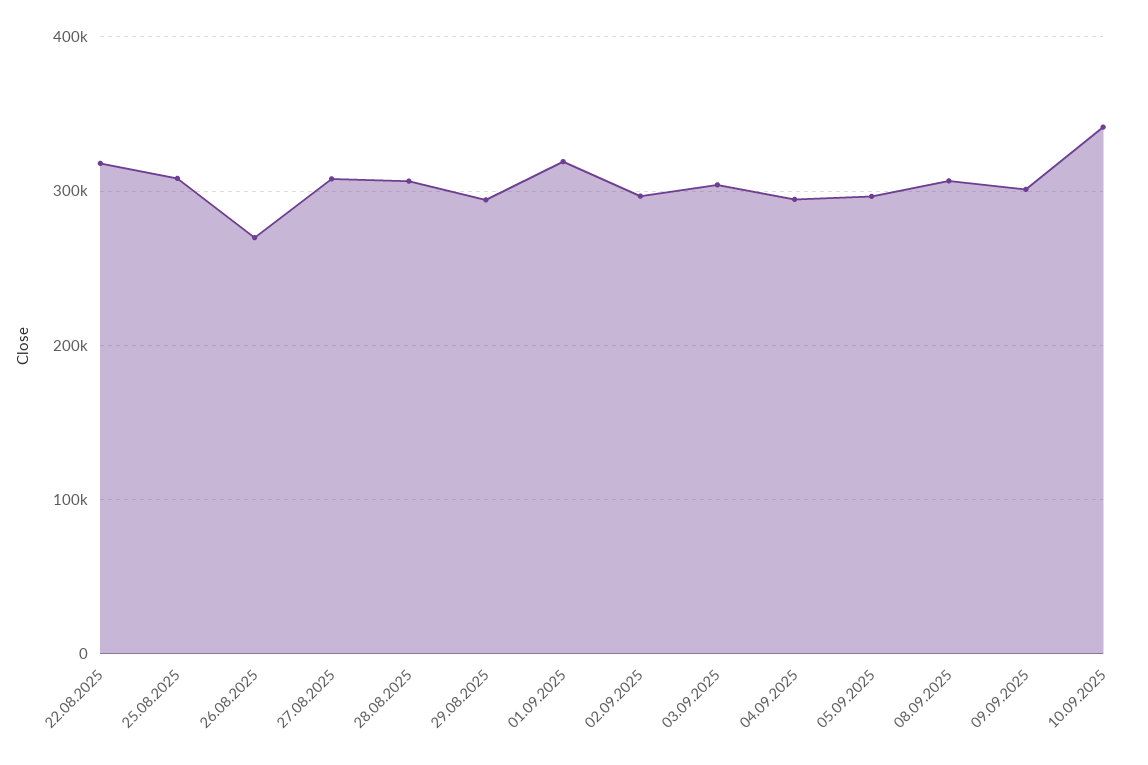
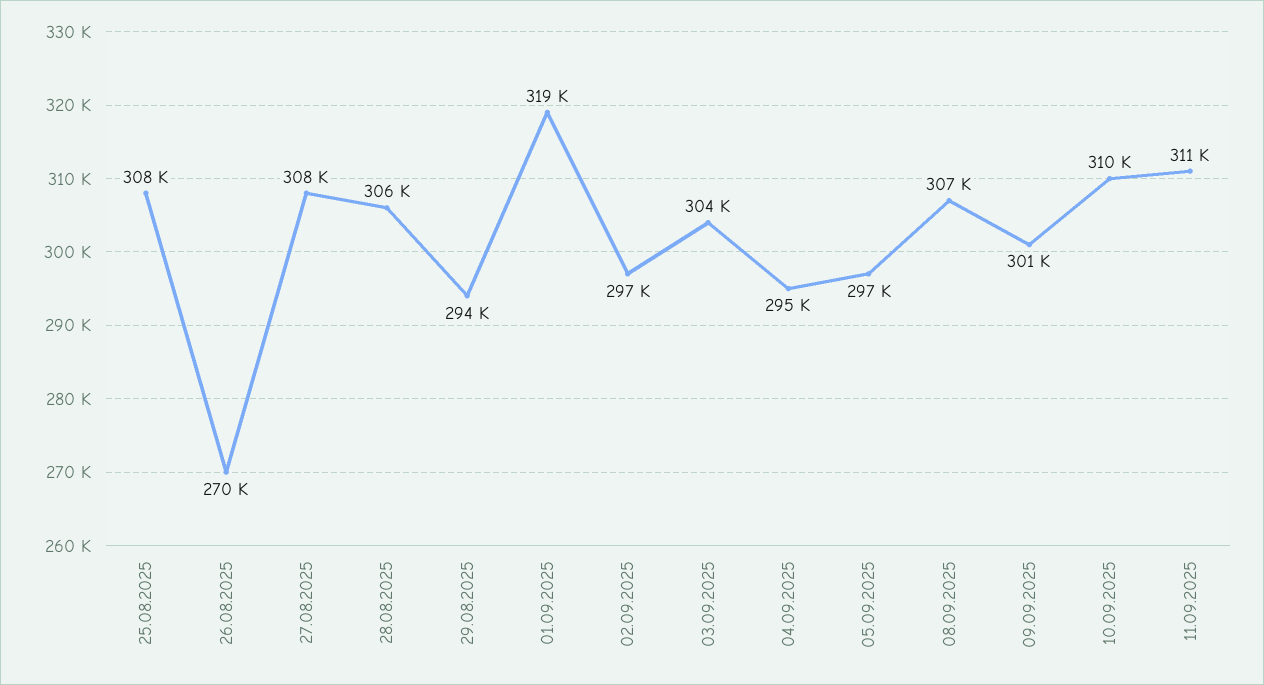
22.08.2025: 320000 -> none
10.09.2025: 340000 -> 310000
11.09.2025: none -> 311000

